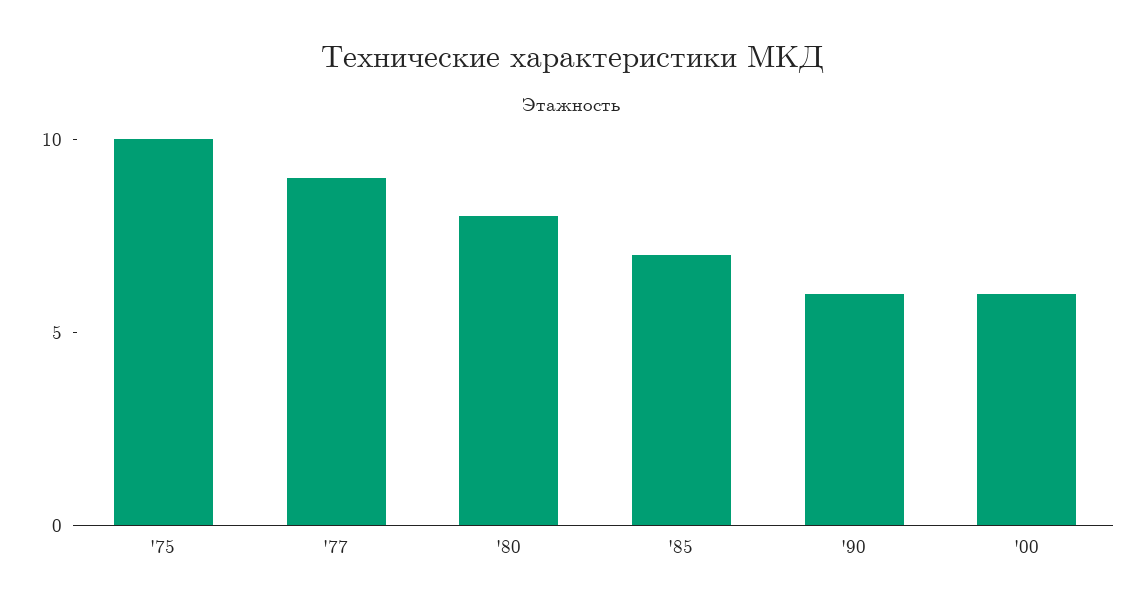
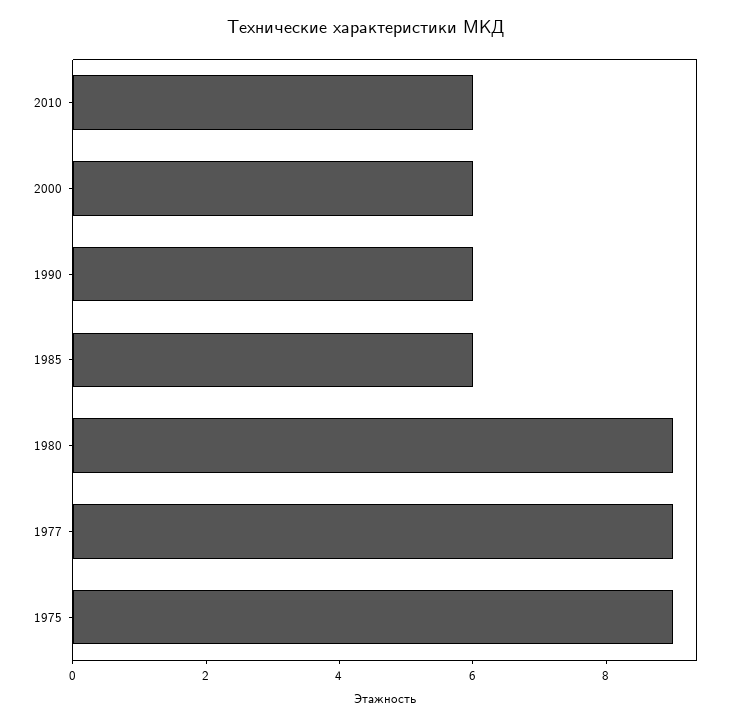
'75: 10 -> 9
'80: 8 -> 9
'85: 7 -> 6
2010: none -> 6

